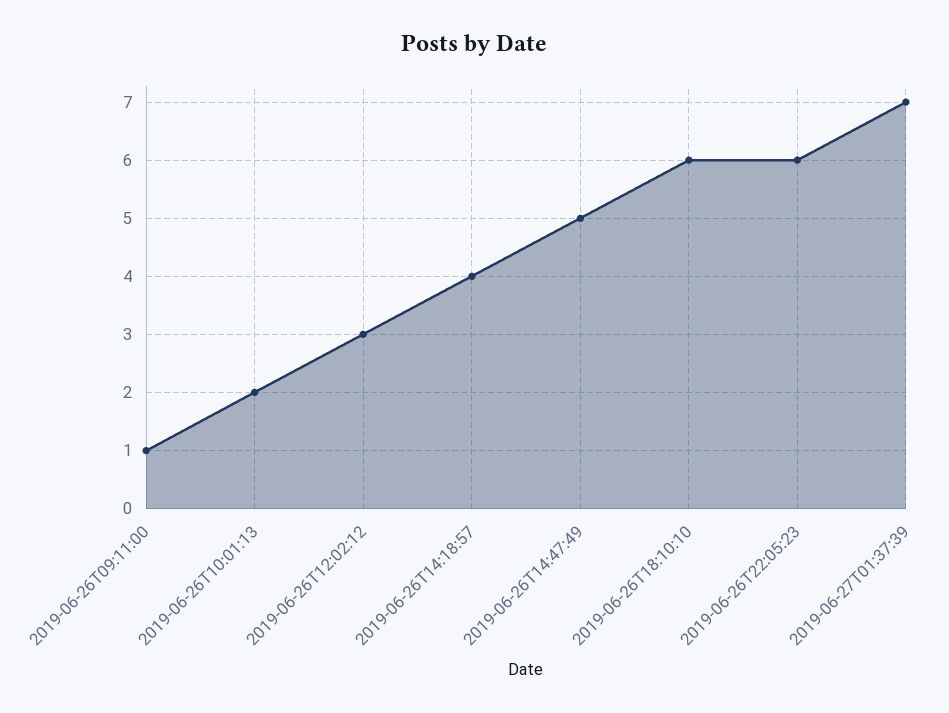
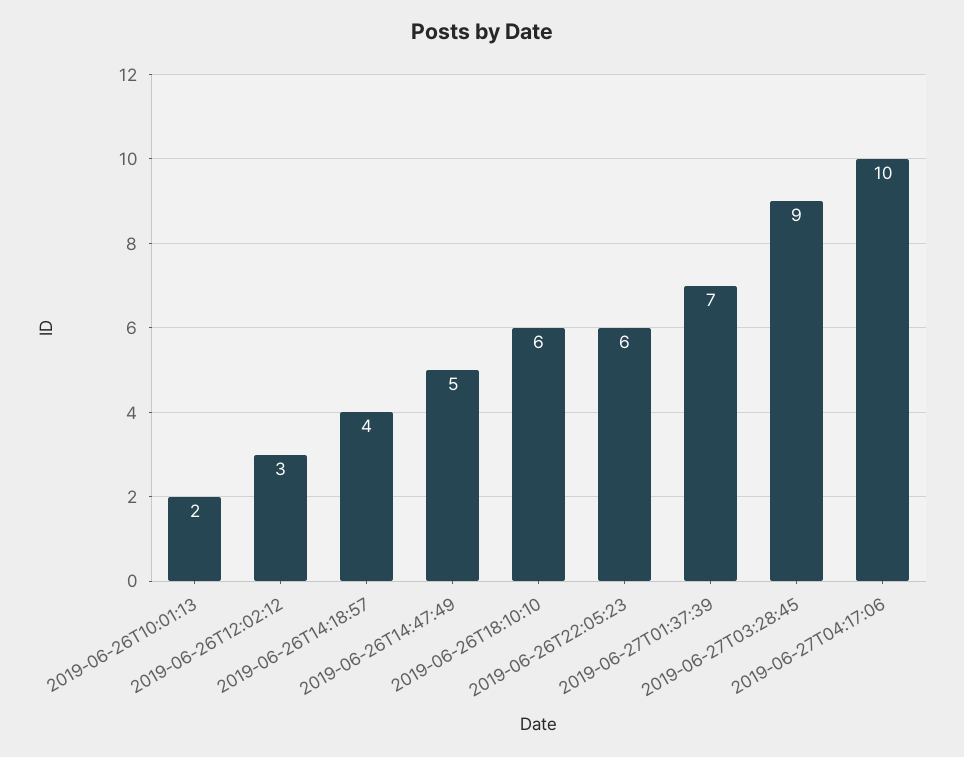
2019-06-26T09:11:00: 1 -> none
2019-06-27T03:28:45: none -> 9
2019-06-27T04:17:06: none -> 10

